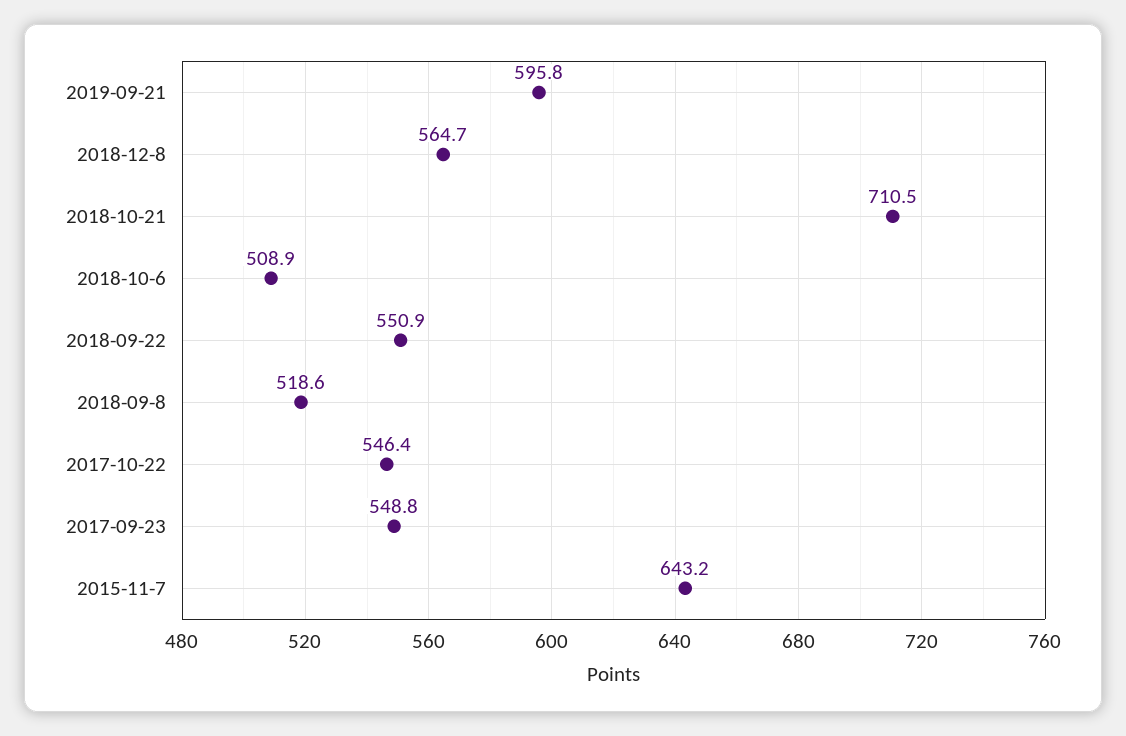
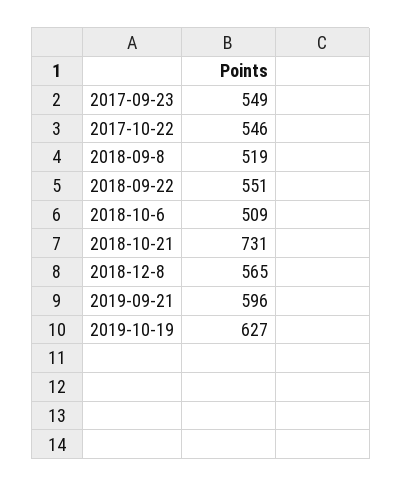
2018-10-21: 710.5 -> 731
2015-11-7: 643.2 -> none
2019-10-19: none -> 627

